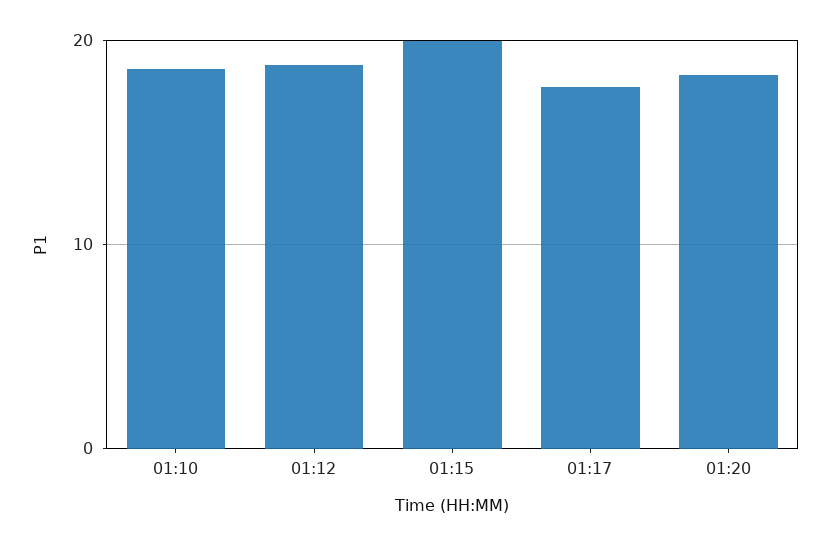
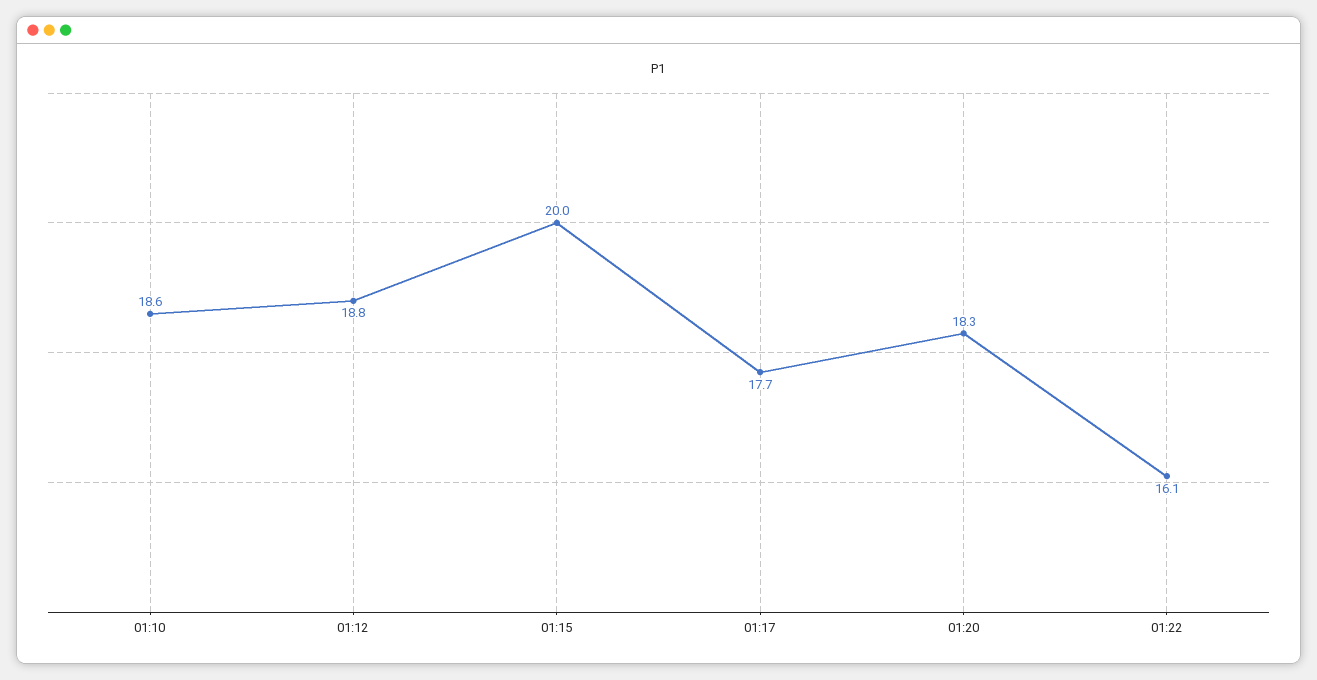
01:22: none -> 16.1

